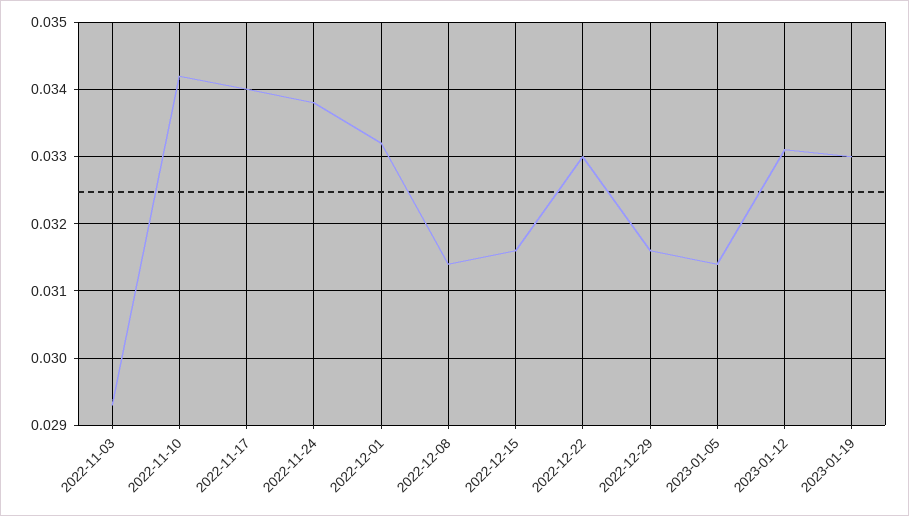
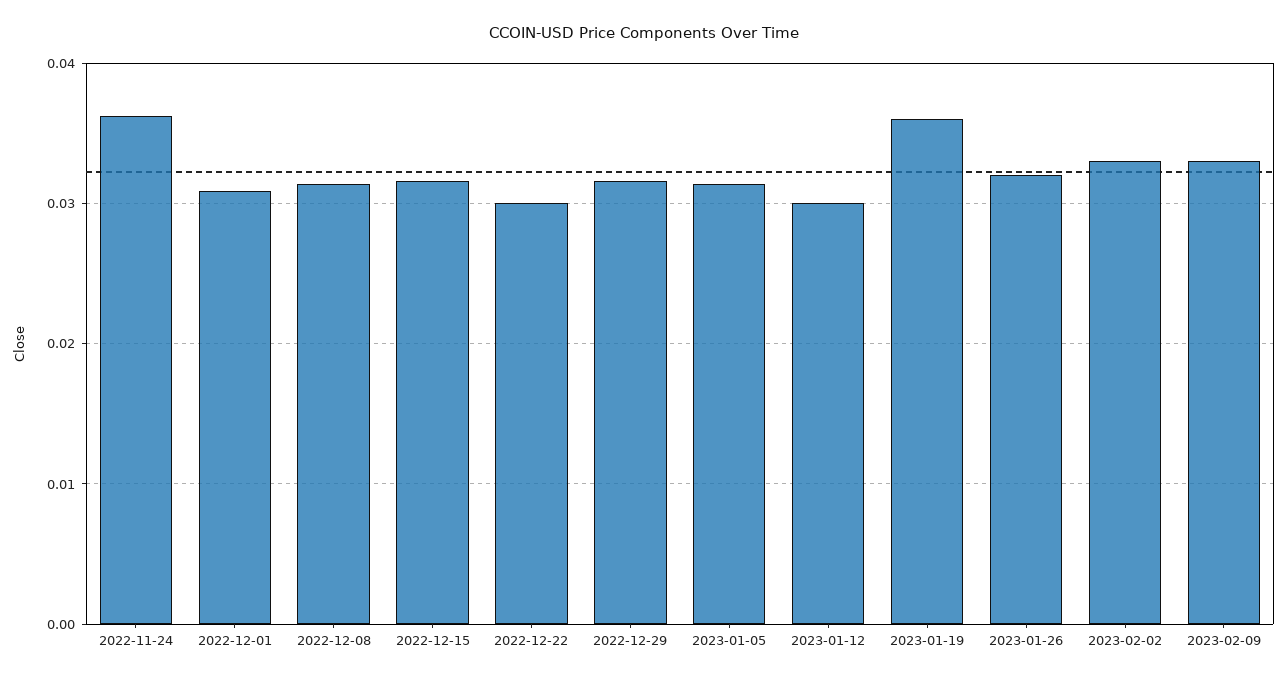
2022-11-03: 0.0293 -> none
2022-11-10: 0.0342 -> none
2022-11-17: 0.034 -> none
2022-11-24: 0.0338 -> 0.036
2022-12-01: 0.0332 -> 0.031
2022-12-22: 0.033 -> 0.03
2023-01-12: 0.0331 -> 0.03
2023-01-19: 0.033 -> 0.036
2023-01-26: none -> 0.032
2023-02-02: none -> 0.033
2023-02-09: none -> 0.033

